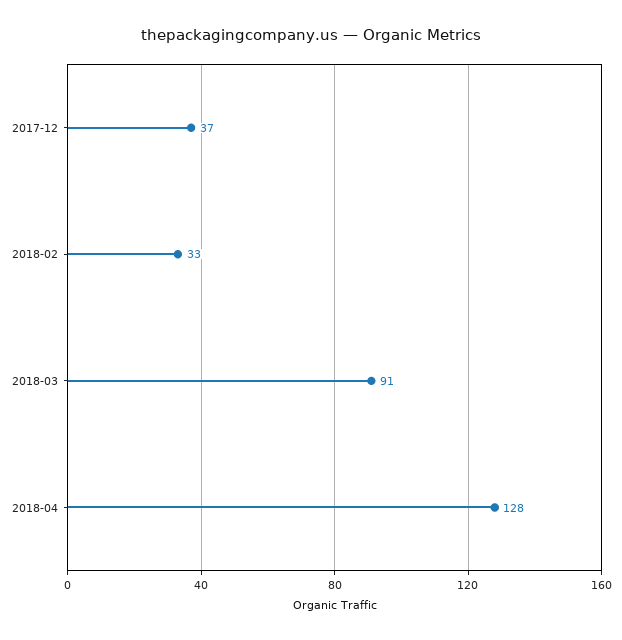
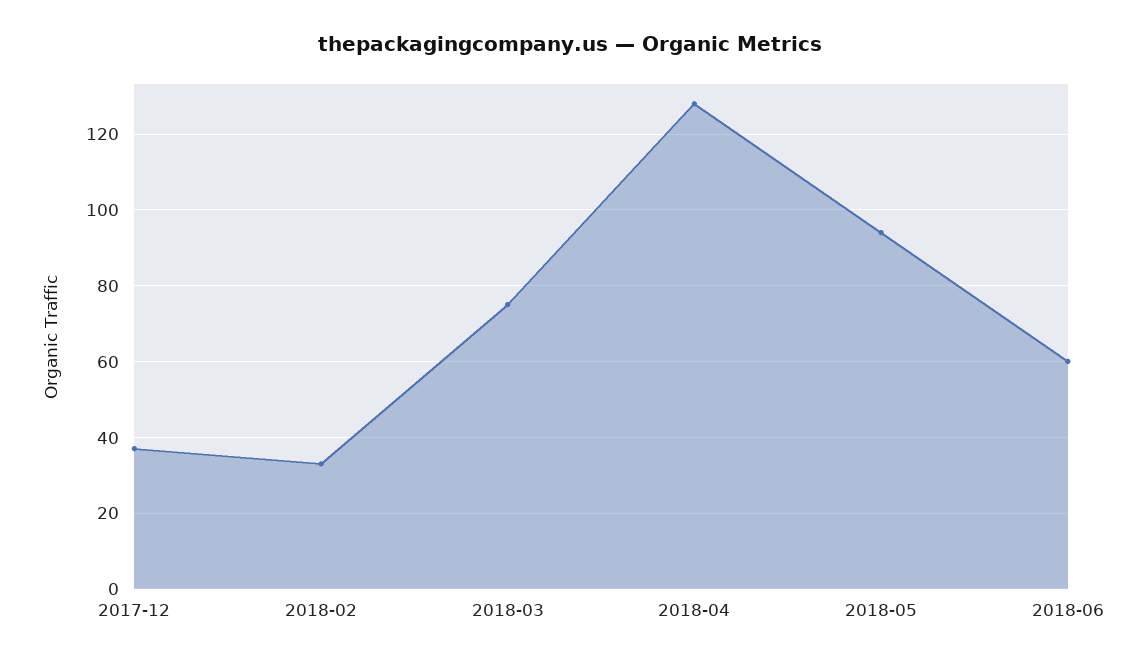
2018-03: 91 -> 75
2018-05: none -> 95
2018-06: none -> 60

